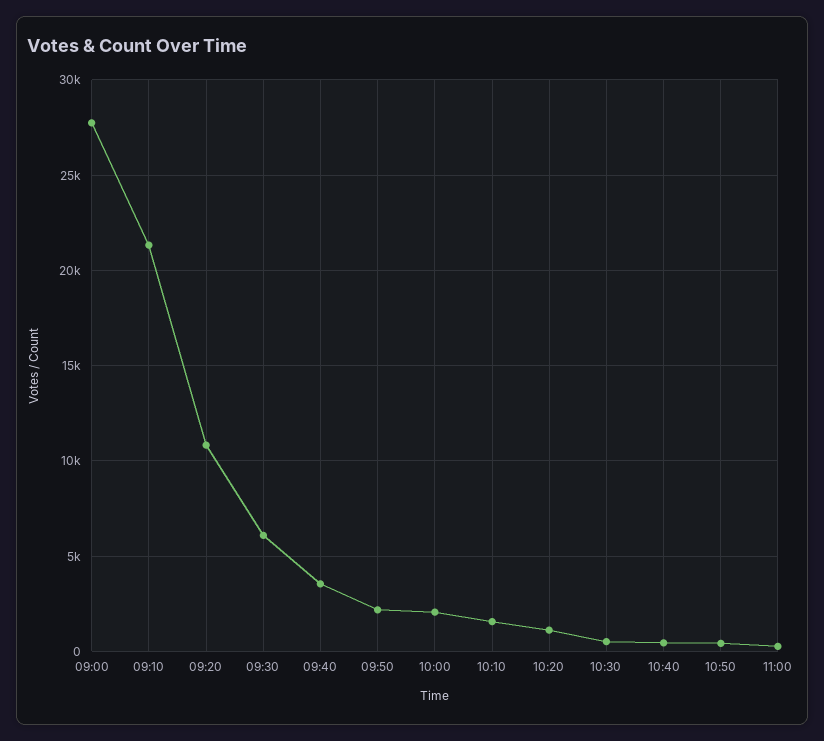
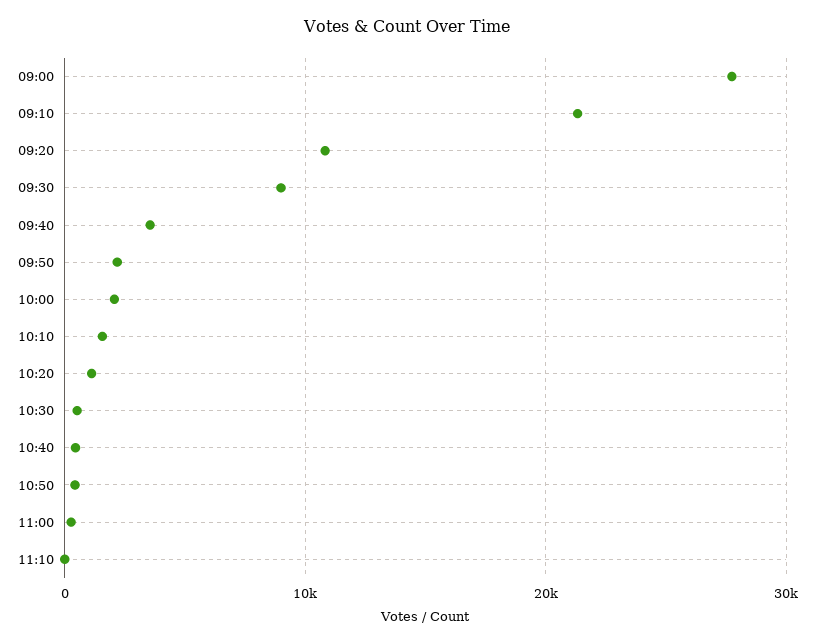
09:30: 6000 -> 9000
11:10: none -> 0

